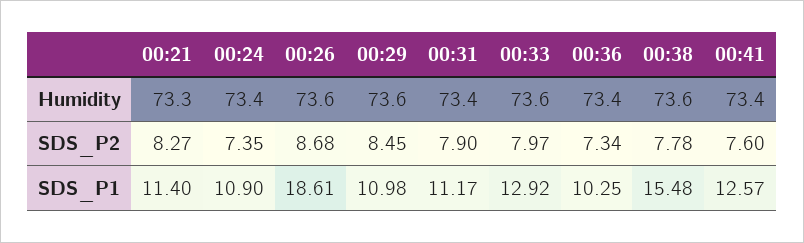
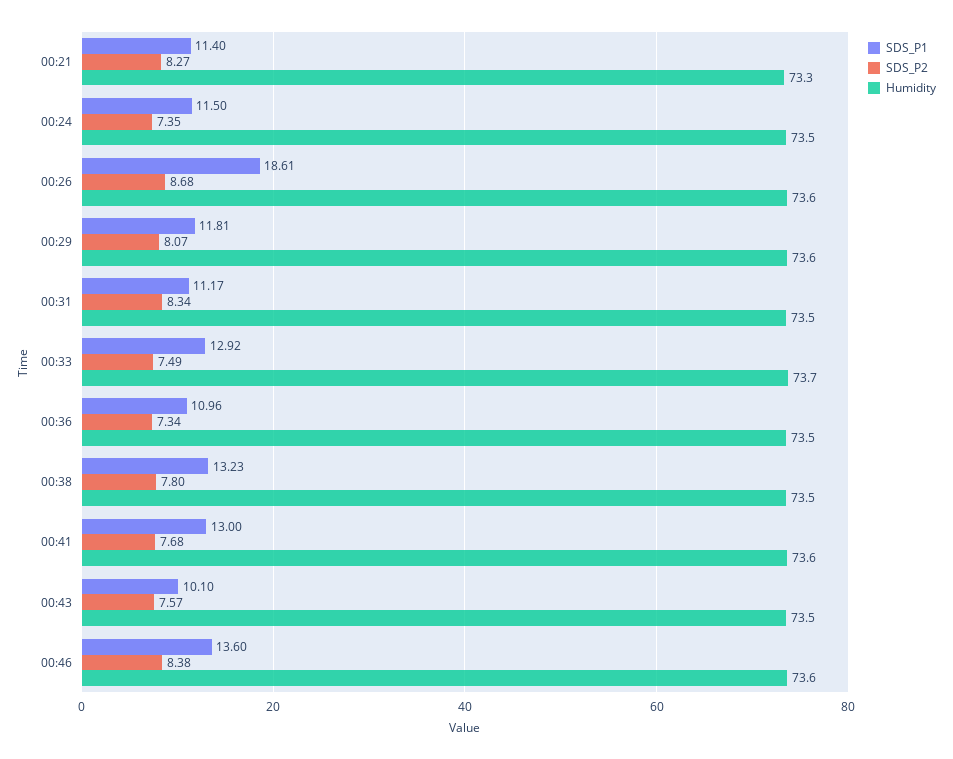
Humidity, 00:24: 73.4 -> 73.5
Humidity, 00:31: 73.4 -> 73.5
Humidity, 00:33: 73.6 -> 73.7
Humidity, 00:36: 73.4 -> 73.5
Humidity, 00:38: 73.6 -> 73.5
Humidity, 00:41: 73.4 -> 73.6
SDS_P2, 00:29: 8.45 -> 8.07
SDS_P2, 00:31: 7.9 -> 8.34
SDS_P2, 00:33: 7.97 -> 7.49
SDS_P2, 00:38: 7.78 -> 7.8
SDS_P2, 00:41: 7.6 -> 7.68
SDS_P1, 00:24: 10.9 -> 11.5
SDS_P1, 00:29: 10.98 -> 11.81
SDS_P1, 00:36: 10.25 -> 10.96
SDS_P1, 00:38: 15.48 -> 13.23
SDS_P1, 00:41: 12.57 -> 13
SDS_P1, 00:43: none -> 10.1
SDS_P2, 00:43: none -> 7.57
Humidity, 00:43: none -> 73.5
SDS_P1, 00:46: none -> 13.6
SDS_P2, 00:46: none -> 8.38
Humidity, 00:46: none -> 73.6

